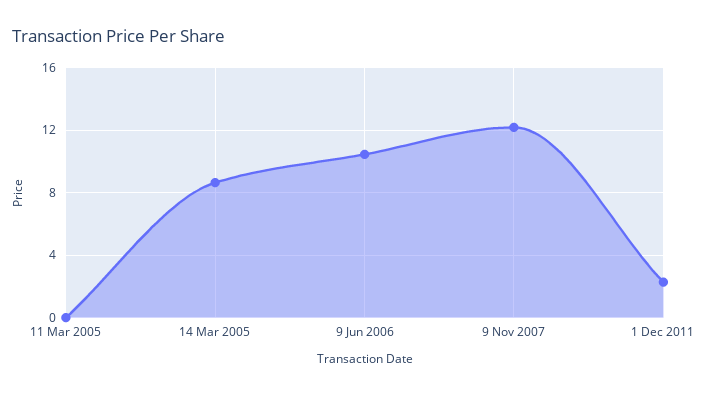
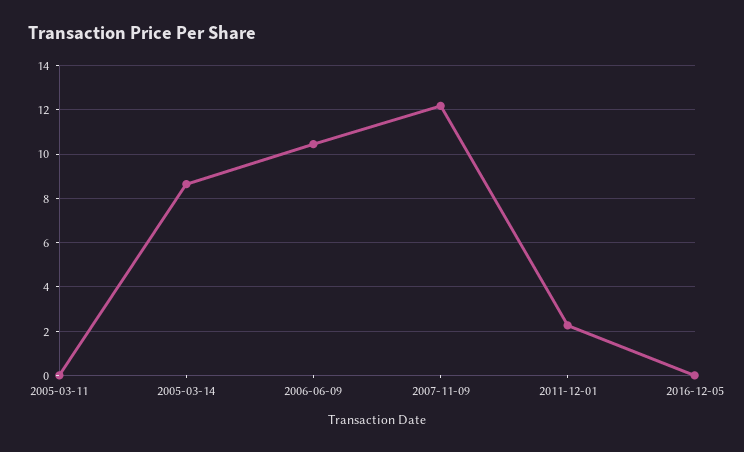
2016-12-05: none -> 0

